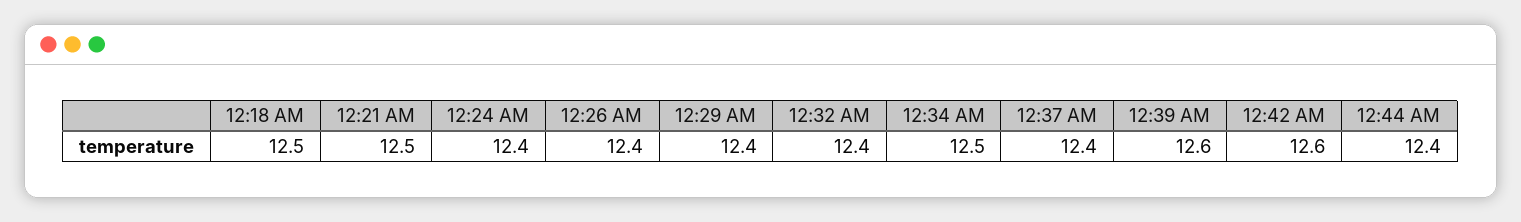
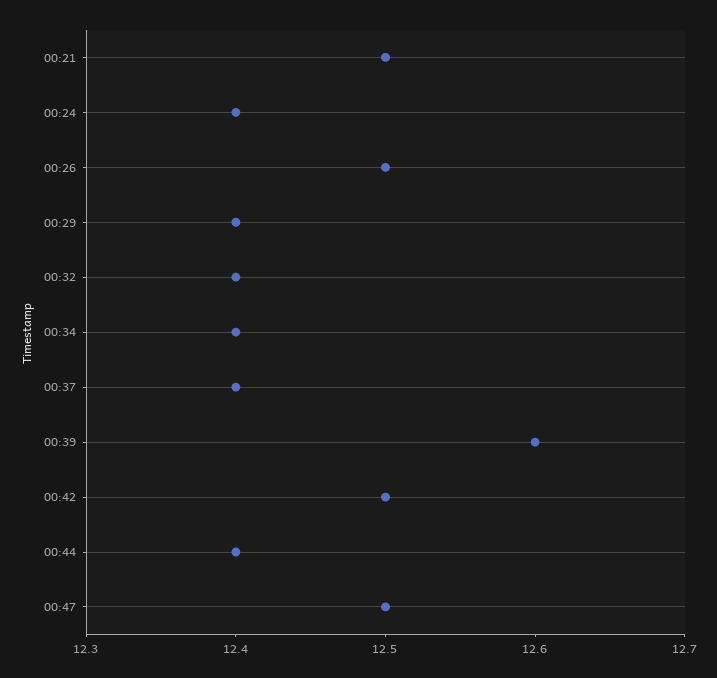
12:18 AM: 12.5 -> none
12:26 AM: 12.4 -> 12.5
12:34 AM: 12.5 -> 12.4
12:42 AM: 12.6 -> 12.5
00:47: none -> 12.5

